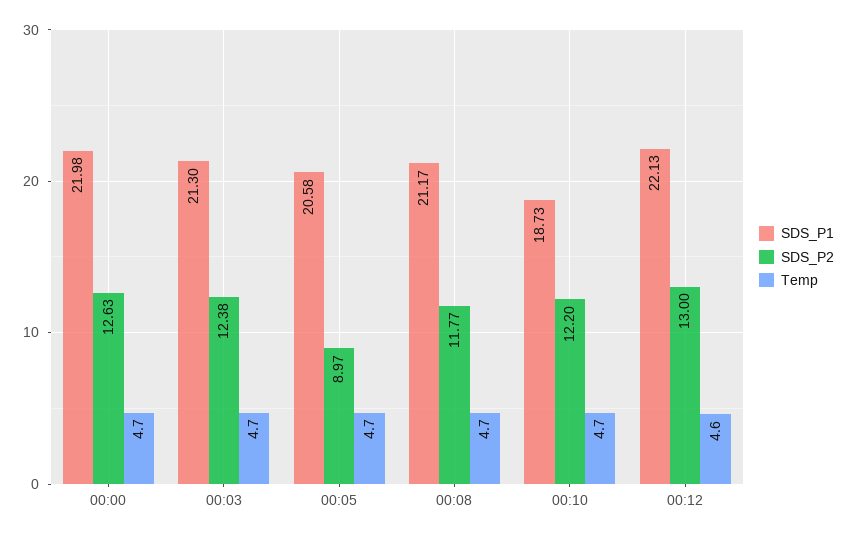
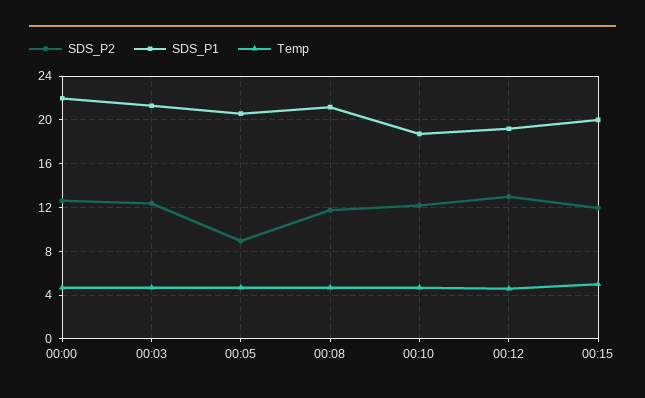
SDS_P1, 00:12: 22.13 -> 19
SDS_P2, 00:15: none -> 12
SDS_P1, 00:15: none -> 20
Temp, 00:15: none -> 5

